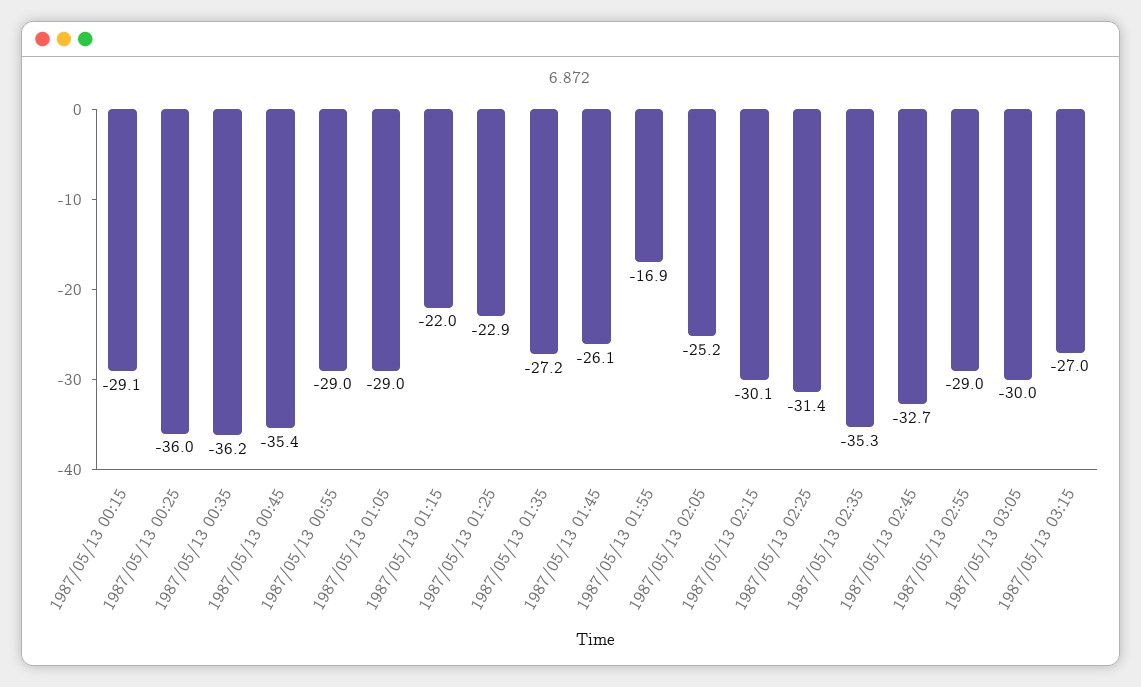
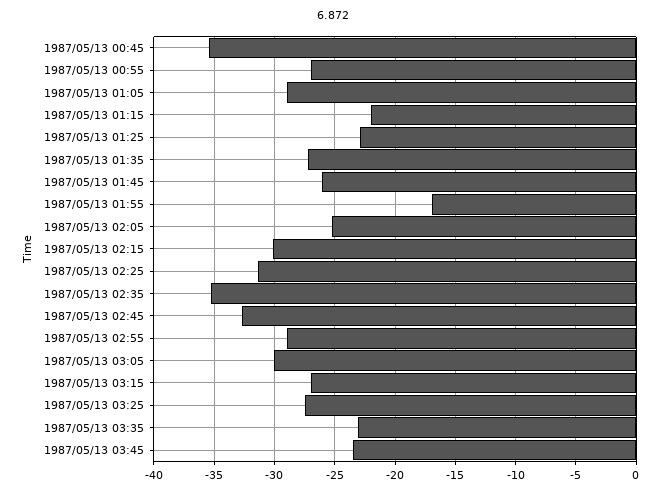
1987/05/13 00:15: -29.1 -> none
1987/05/13 00:25: -36 -> none
1987/05/13 00:35: -36.2 -> none
1987/05/13 00:55: -29 -> -27
1987/05/13 03:25: none -> -27.5
1987/05/13 03:35: none -> -23
1987/05/13 03:45: none -> -23.5

